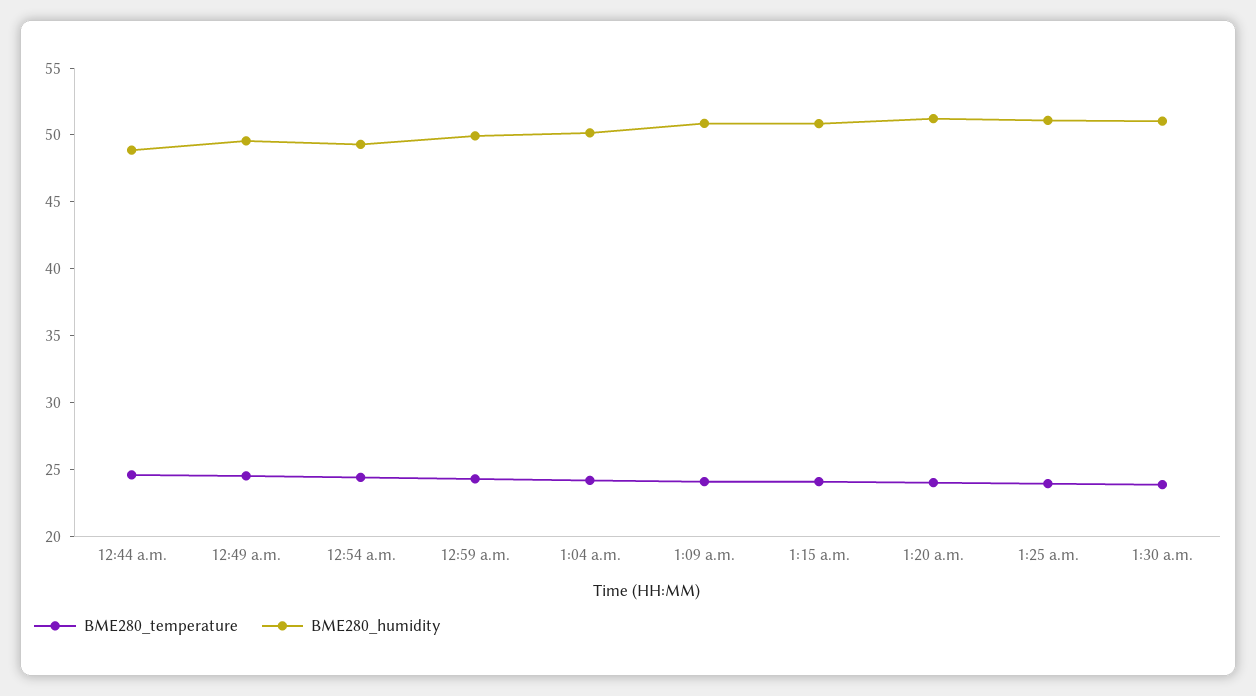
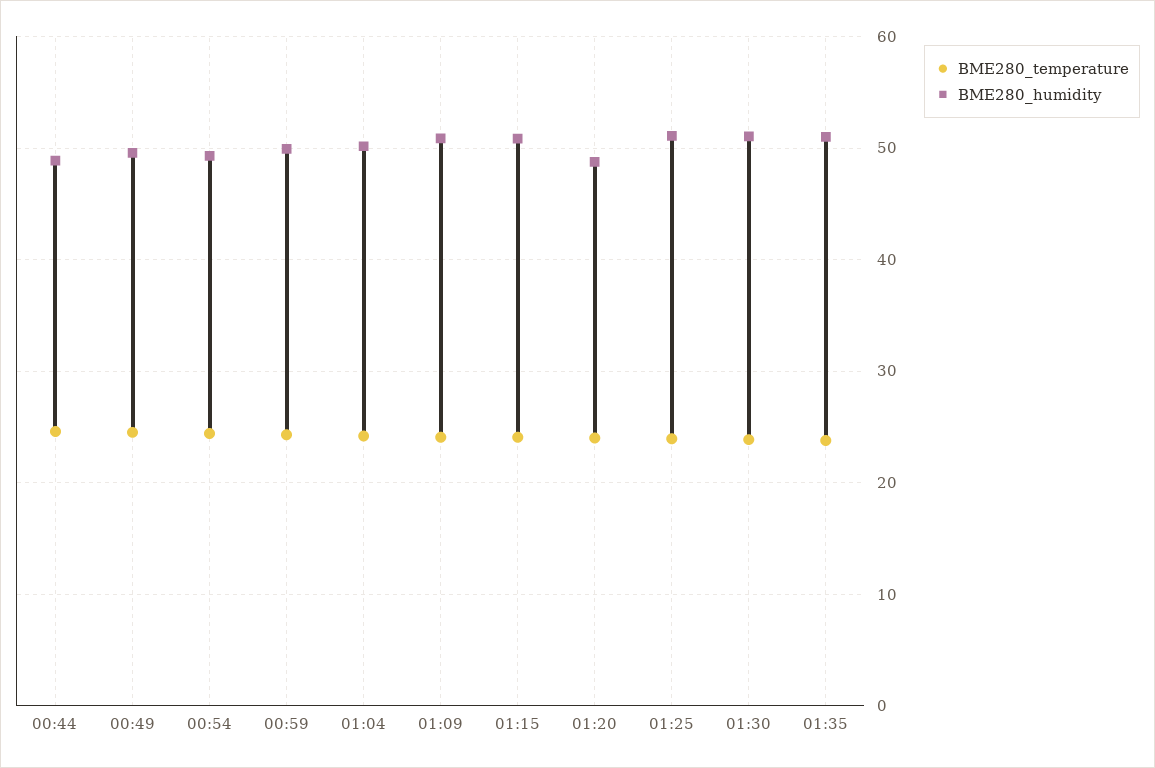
BME280_humidity, 1:20 a.m.: 51 -> 49
BME280_temperature, 01:35: none -> 24
BME280_humidity, 01:35: none -> 51

